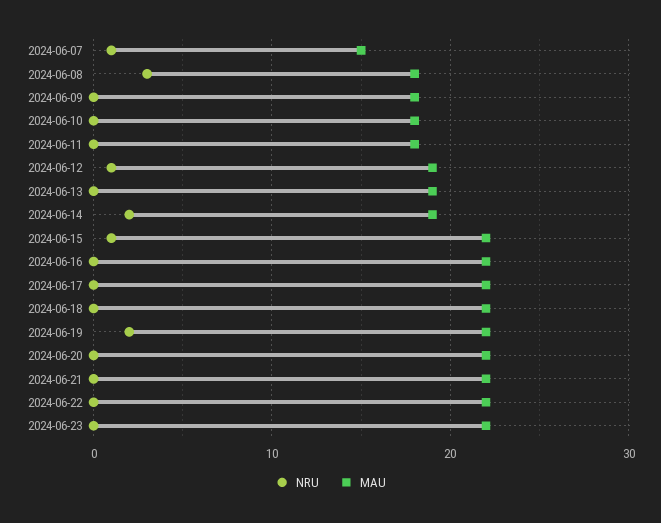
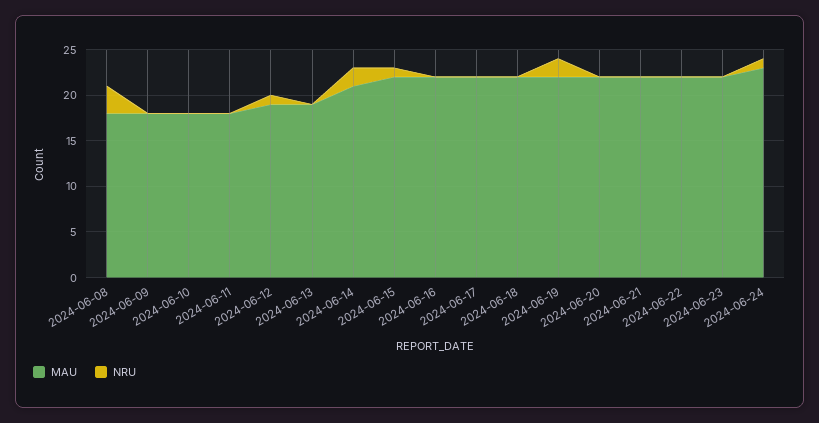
NRU, 2024-06-07: 1 -> none
MAU, 2024-06-07: 15 -> none
MAU, 2024-06-14: 19 -> 21
MAU, 2024-06-24: none -> 23
NRU, 2024-06-24: none -> 1

